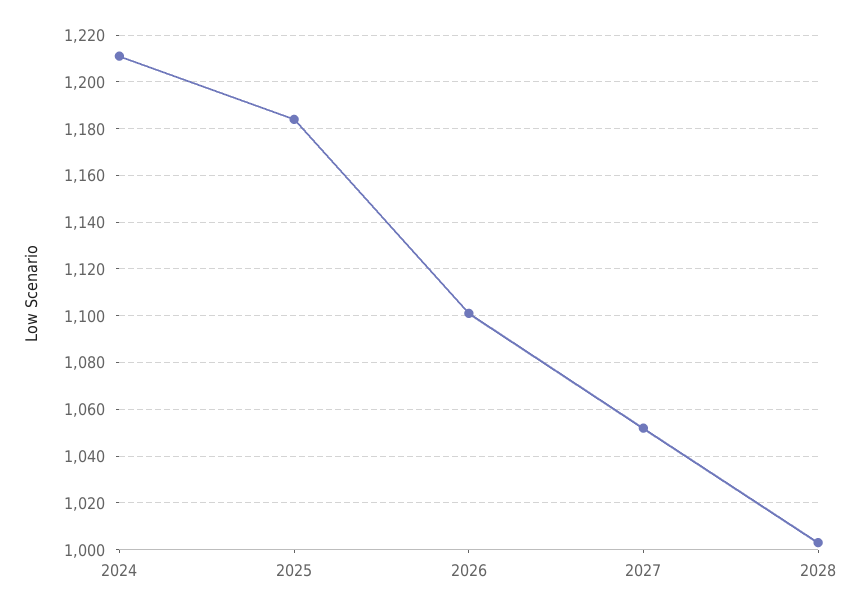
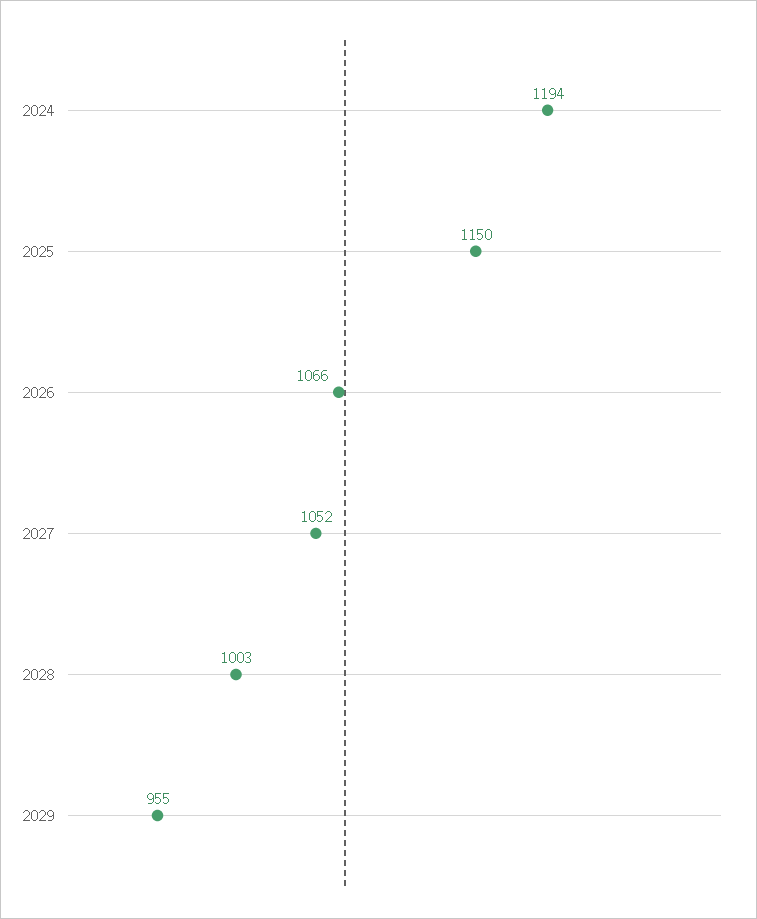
2024: 1210 -> 1194
2025: 1185 -> 1150
2026: 1100 -> 1066
2029: none -> 955

